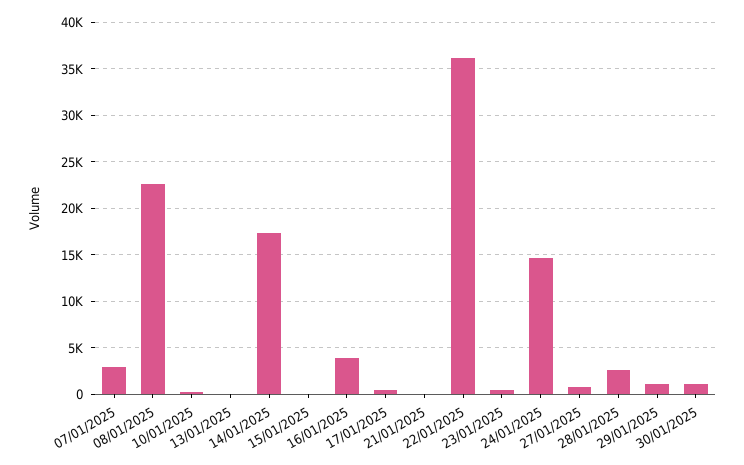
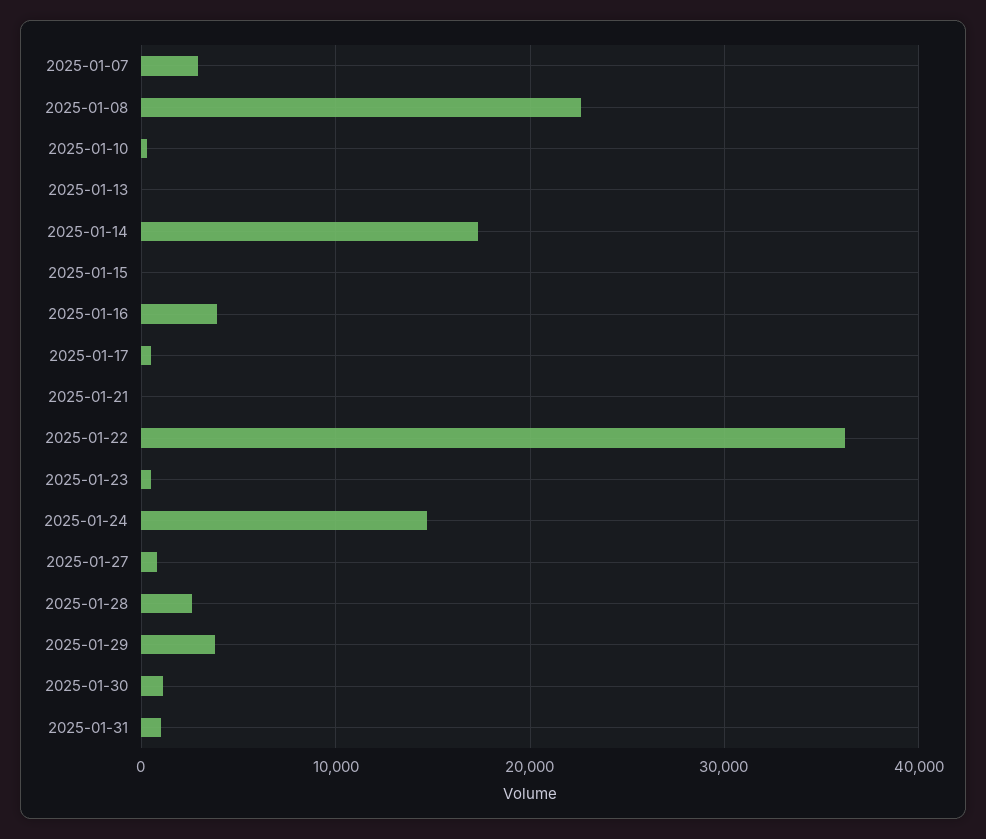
29/01/2025: 1000 -> 4000
2025-01-31: none -> 1000

